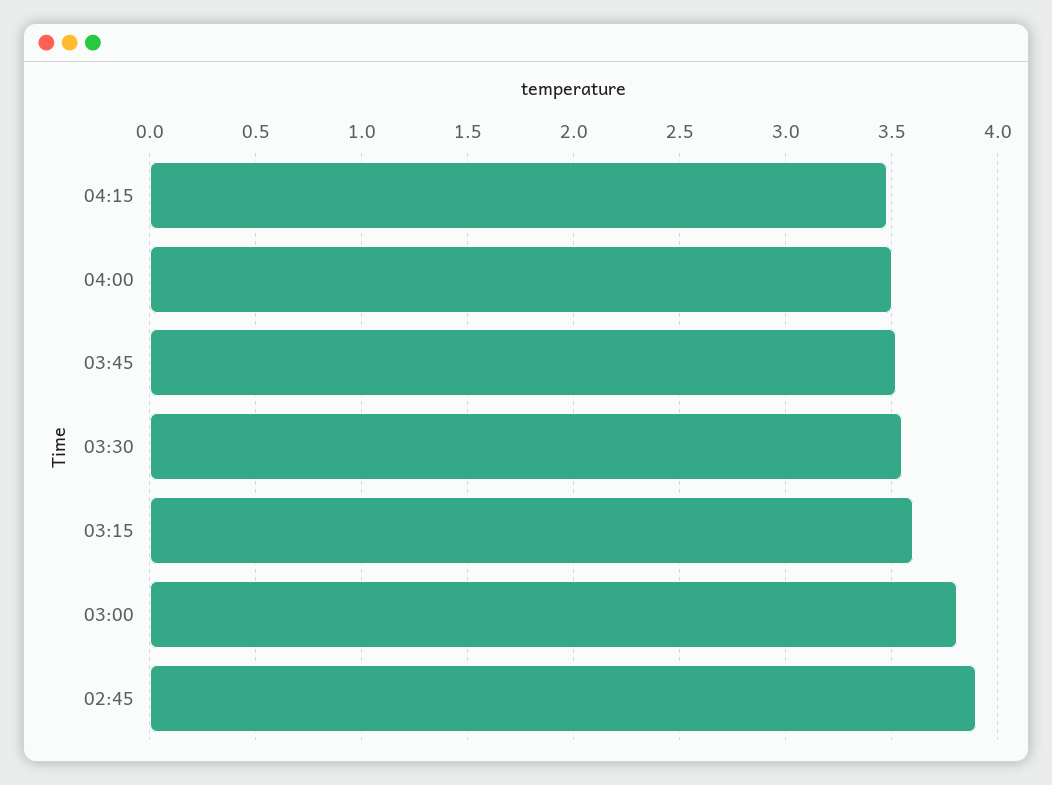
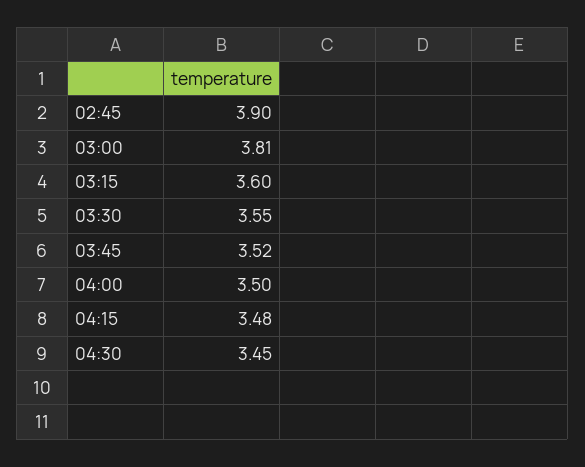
04:30: none -> 3.45

